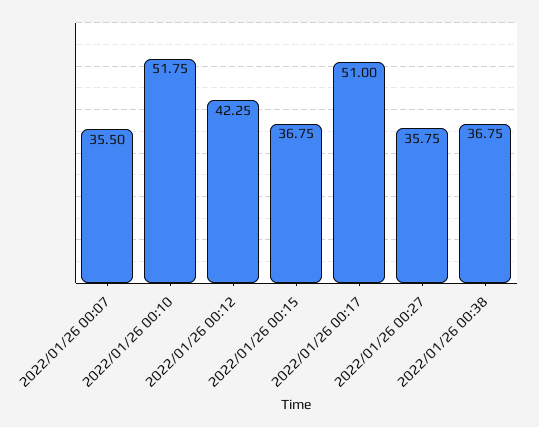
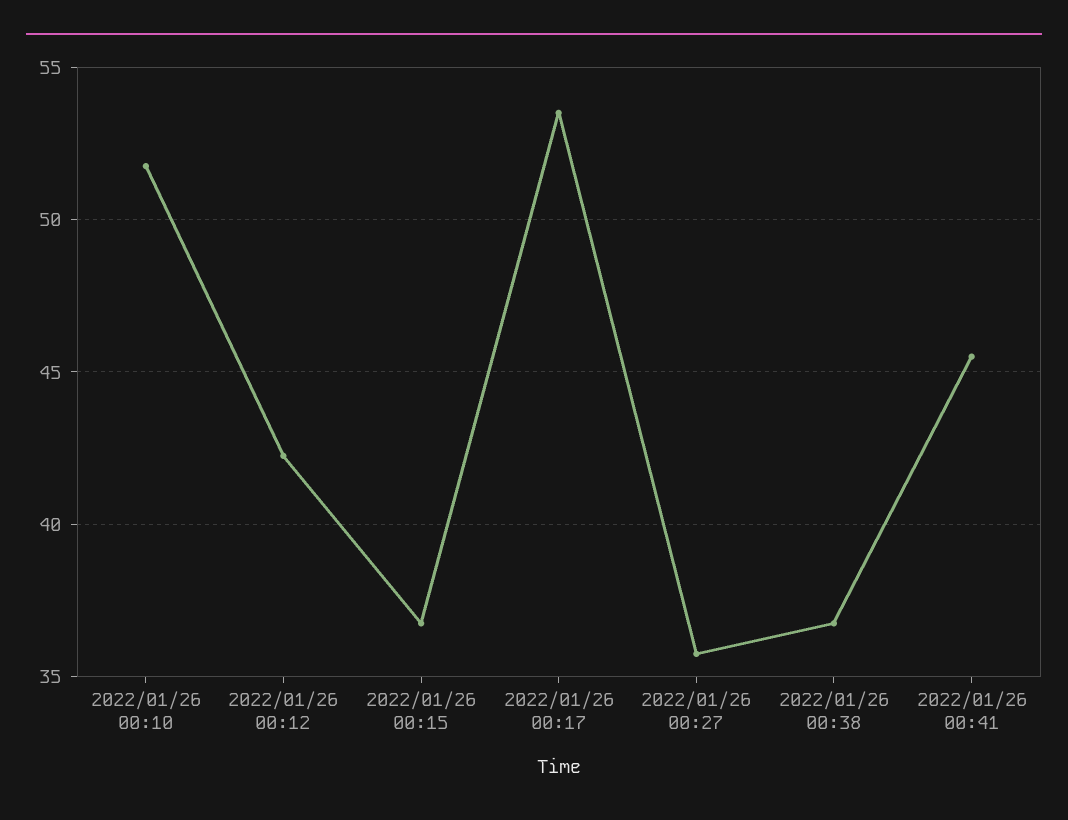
2022/01/26 00:07: 35.5 -> none
2022/01/26 00:17: 51 -> 53.5
2022/01/26 00:41: none -> 45.5

